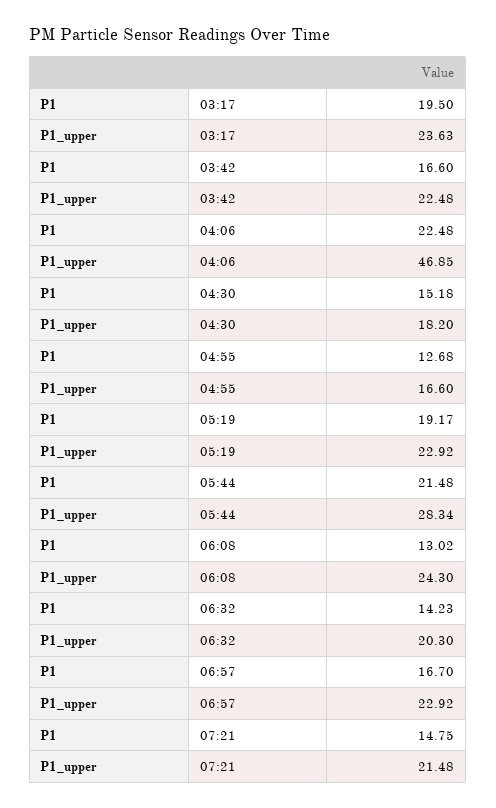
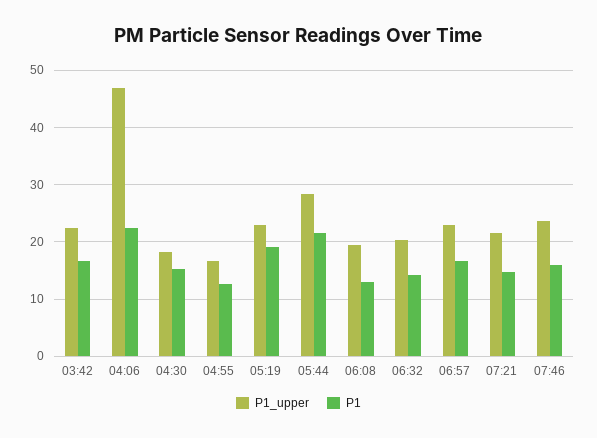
P1, 03:17: 19.5 -> none
P1_upper, 03:17: 23.63 -> none
P1_upper, 06:08: 24.3 -> 20
P1_upper, 07:46: none -> 24
P1, 07:46: none -> 16

